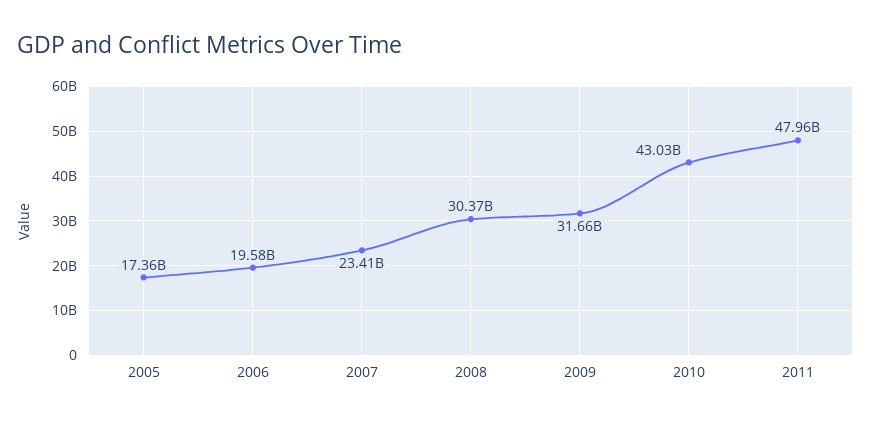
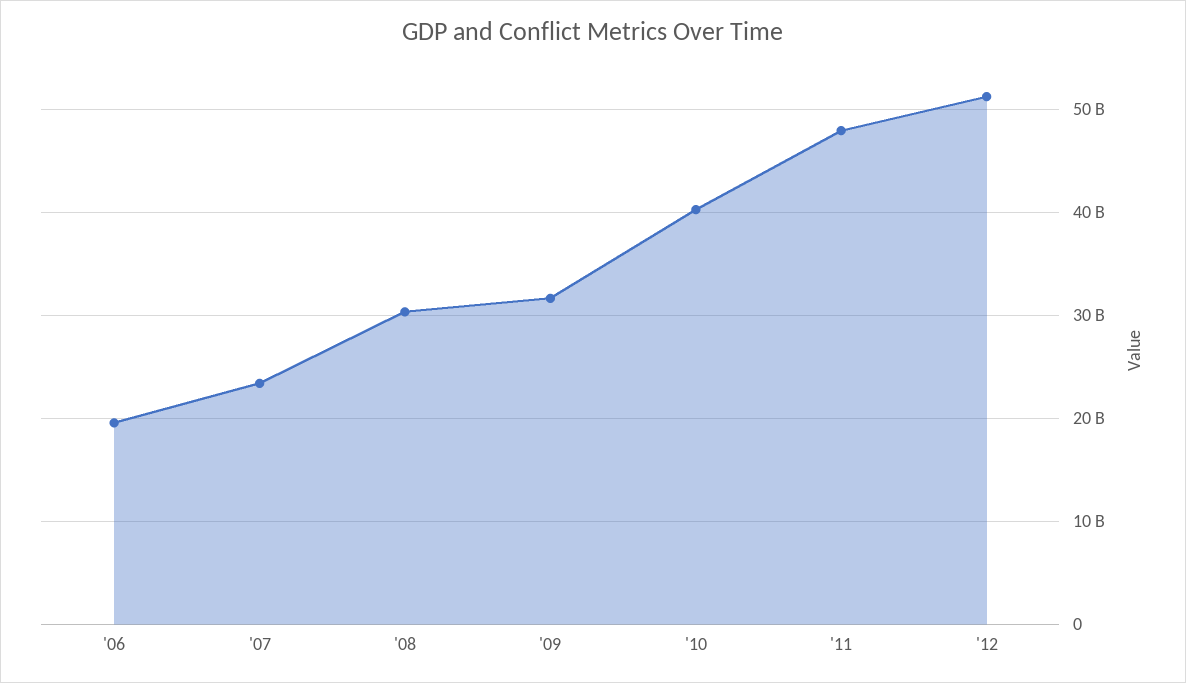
2005: 17360000000 -> none
2010: 43030000000 -> 40000000000
'12: none -> 51000000000

